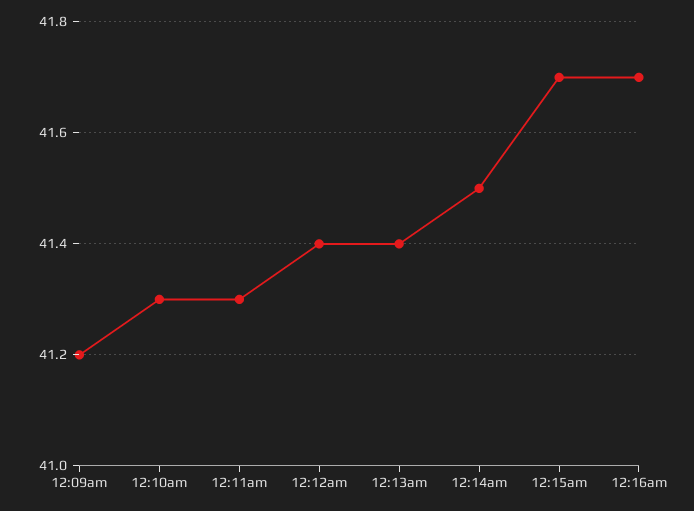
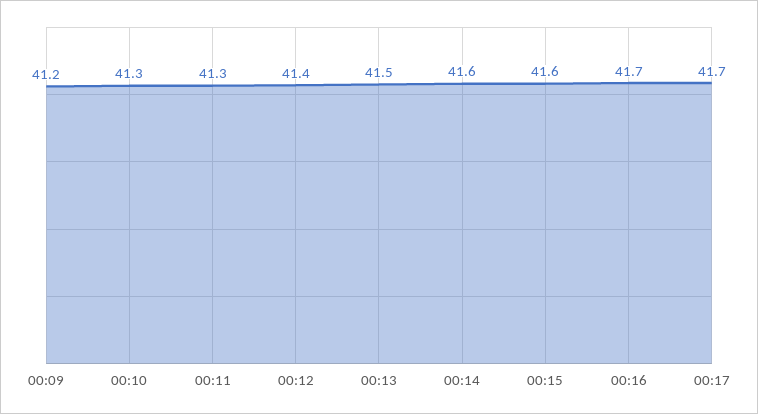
12:13am: 41.4 -> 41.5
12:14am: 41.5 -> 41.6
12:15am: 41.7 -> 41.6
00:17: none -> 41.7

